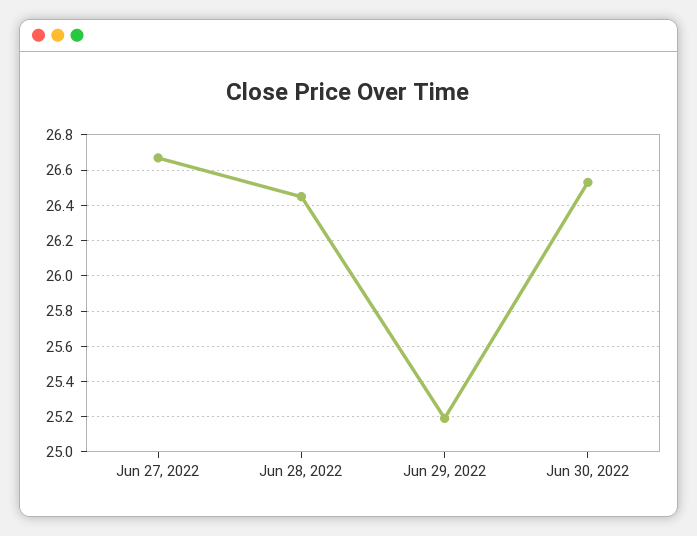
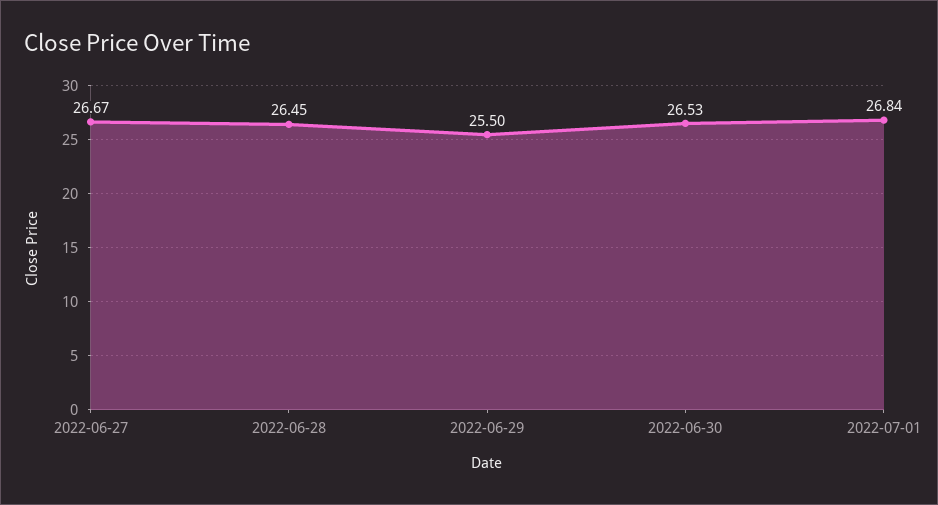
Jun 29, 2022: 25.2 -> 25.5
2022-07-01: none -> 26.84

